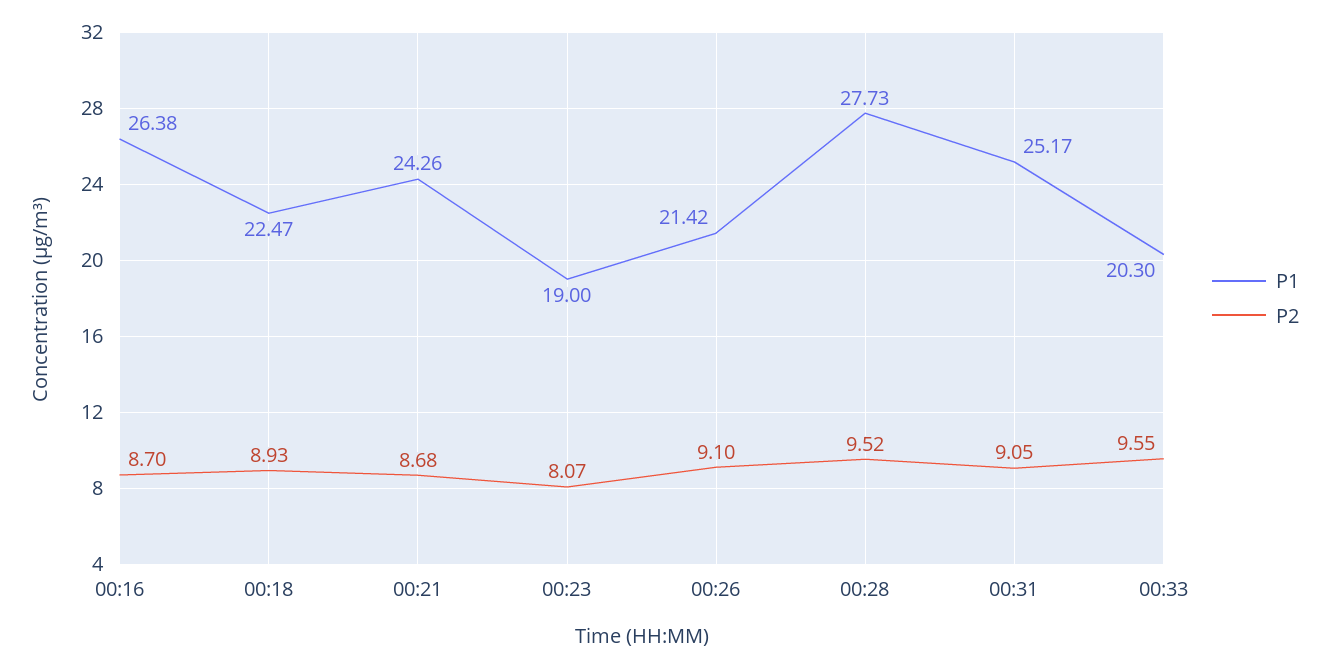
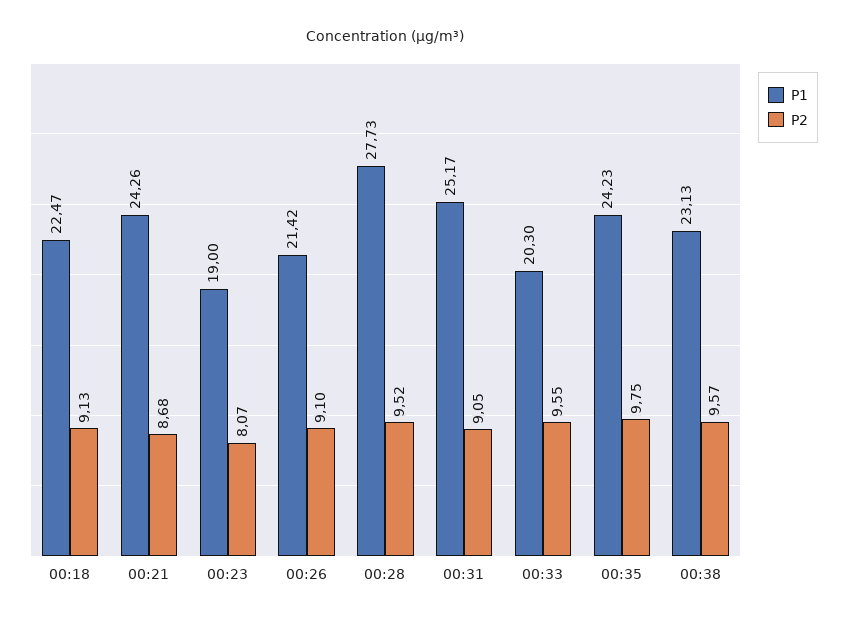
P1, 00:16: 26.38 -> none
P2, 00:16: 8.7 -> none
P2, 00:18: 8.93 -> 9.13
P1, 00:35: none -> 24.23
P2, 00:35: none -> 9.75
P1, 00:38: none -> 23.13
P2, 00:38: none -> 9.57

